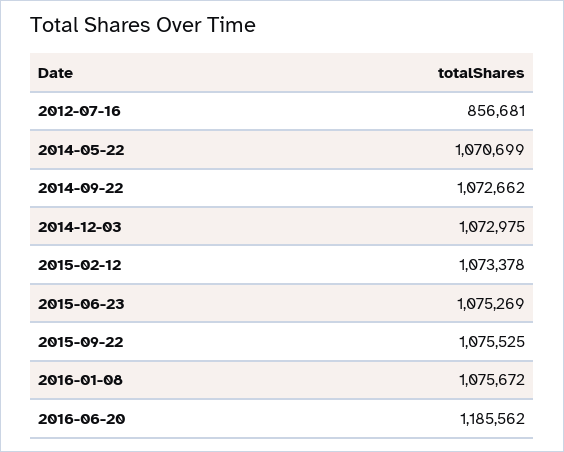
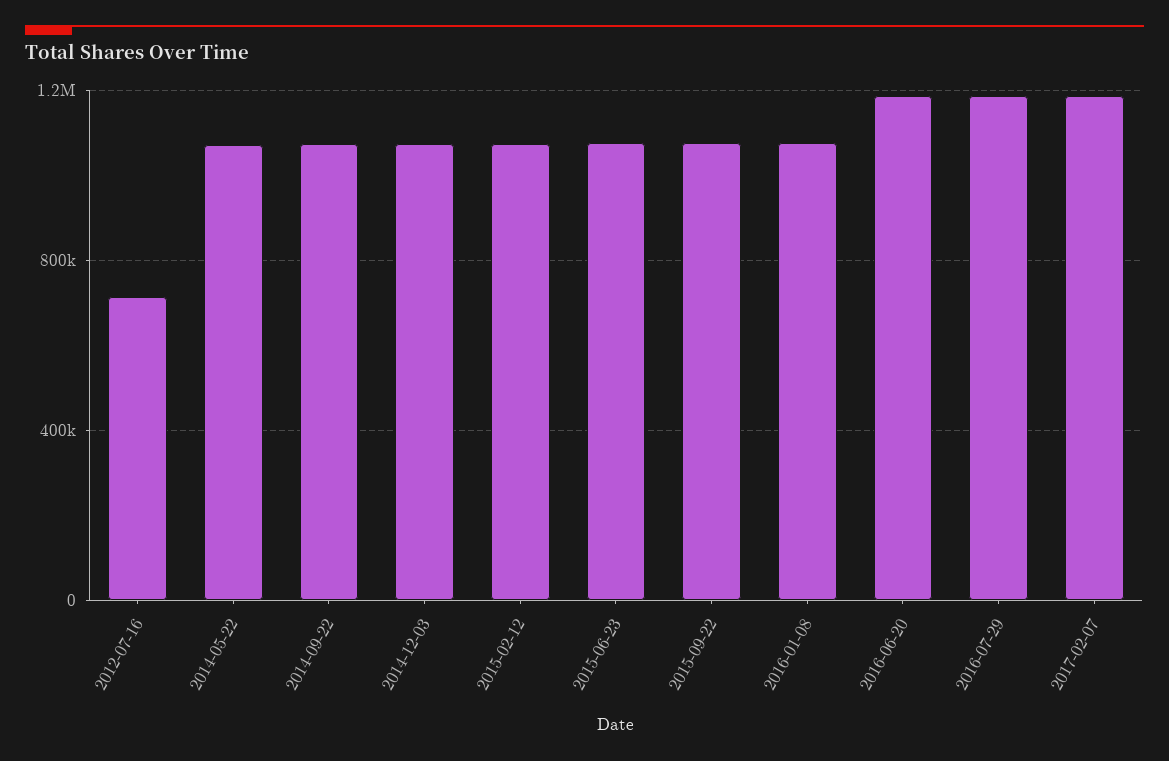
2012-07-16: 856681 -> 700000
2016-07-29: none -> 1200000
2017-02-07: none -> 1200000

